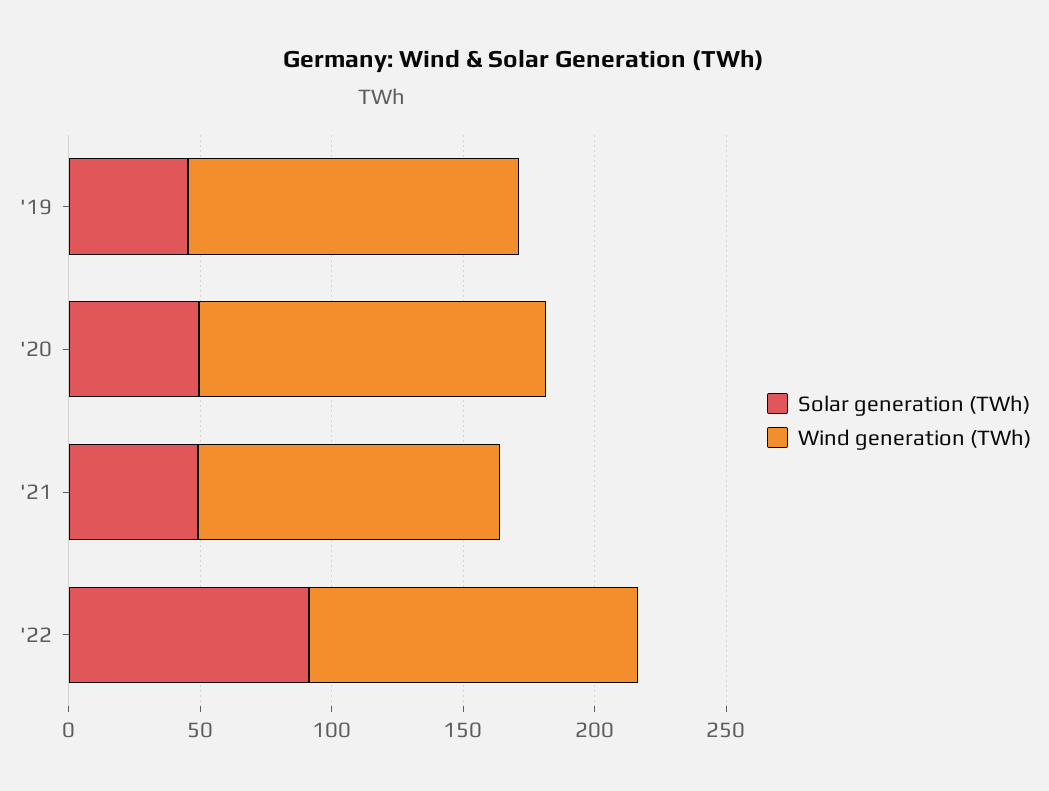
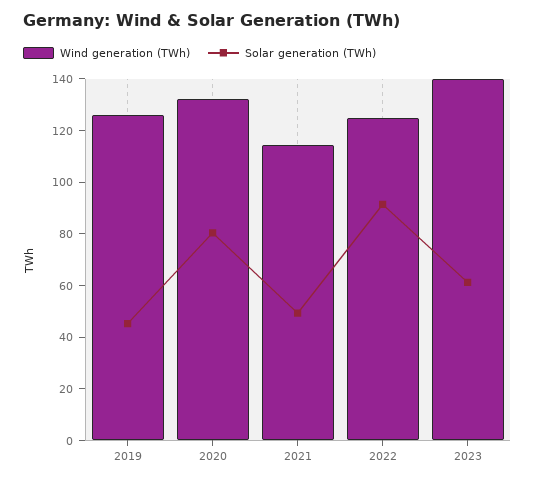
Solar generation (TWh), '20: 50 -> 80
Wind generation (TWh), 2023: none -> 140
Solar generation (TWh), 2023: none -> 60

